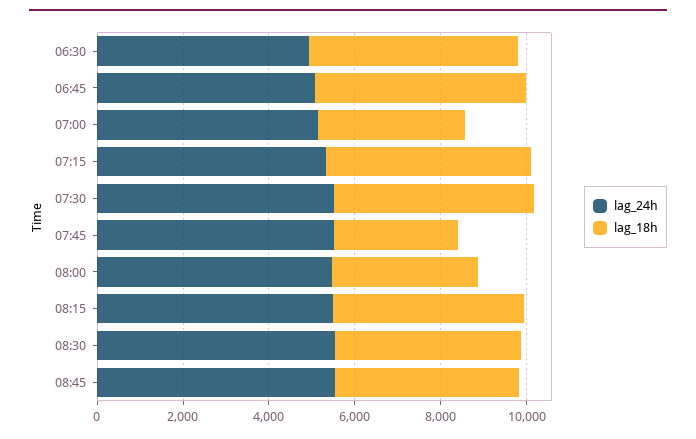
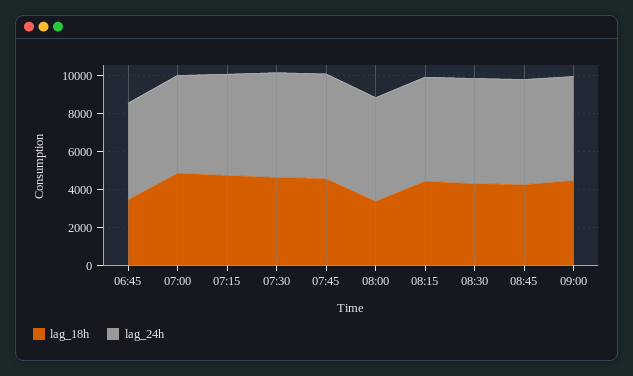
lag_24h, 06:30: 5000 -> none
lag_18h, 06:30: 5000 -> none
lag_18h, 06:45: 5000 -> 3500
lag_18h, 07:00: 3500 -> 5000
lag_18h, 07:45: 3000 -> 4500
lag_18h, 09:00: none -> 4500
lag_24h, 09:00: none -> 5500

